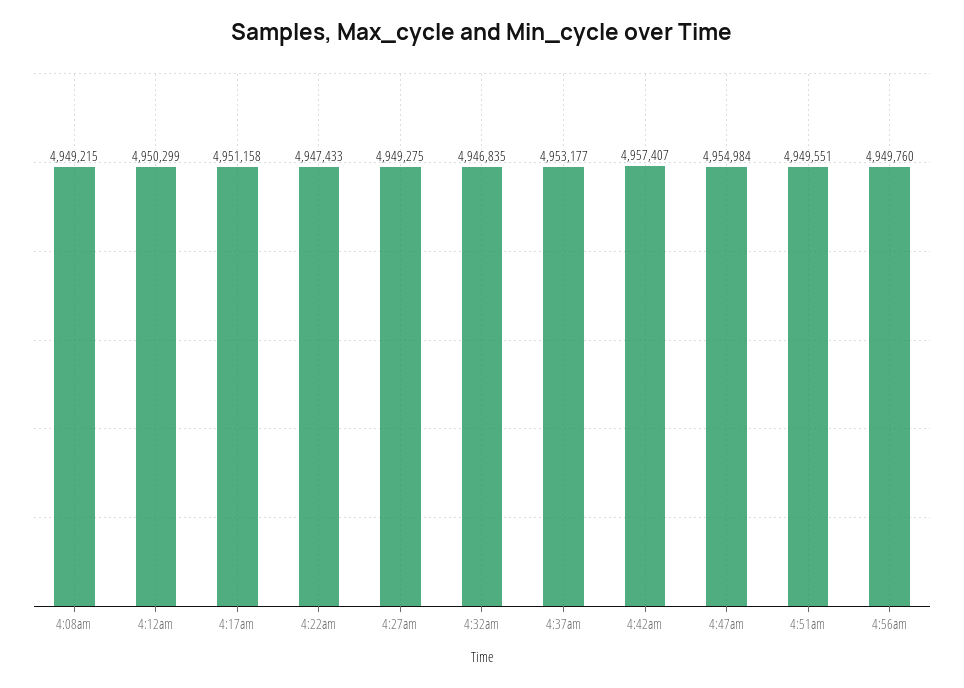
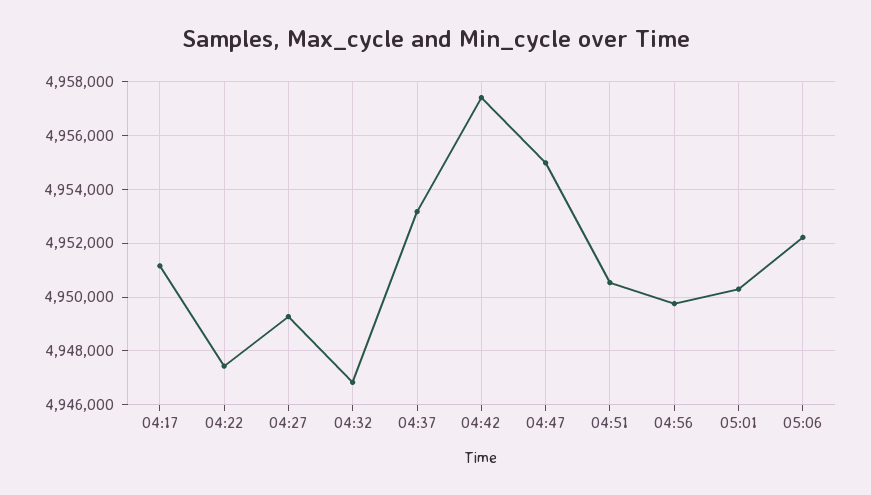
4:08am: 4949215 -> none
4:12am: 4950299 -> none
4:51am: 4949551 -> 4950500
05:01: none -> 4950250
05:06: none -> 4952250

